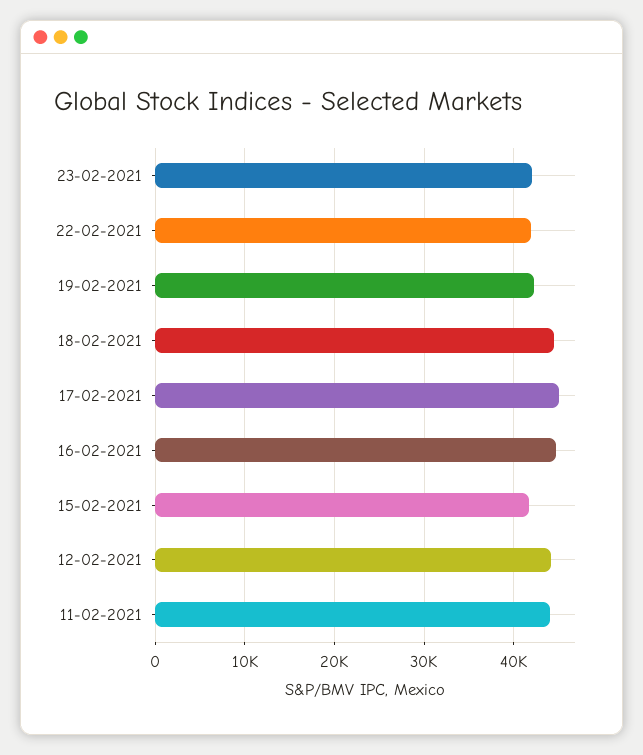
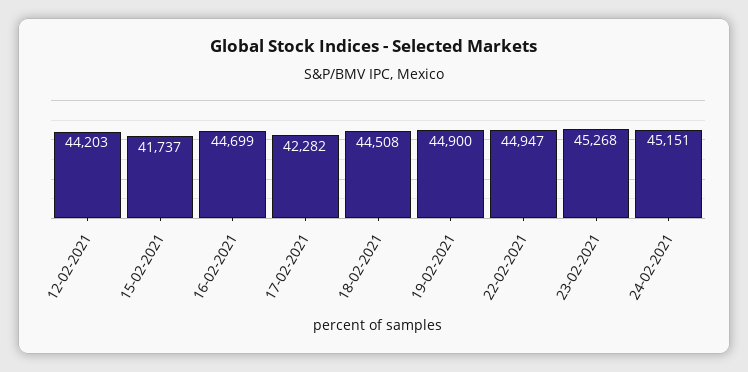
23-02-2021: 42000 -> 45268
22-02-2021: 42000 -> 44947
19-02-2021: 42000 -> 44900
17-02-2021: 45000 -> 42282
11-02-2021: 44000 -> none
24-02-2021: none -> 45151

